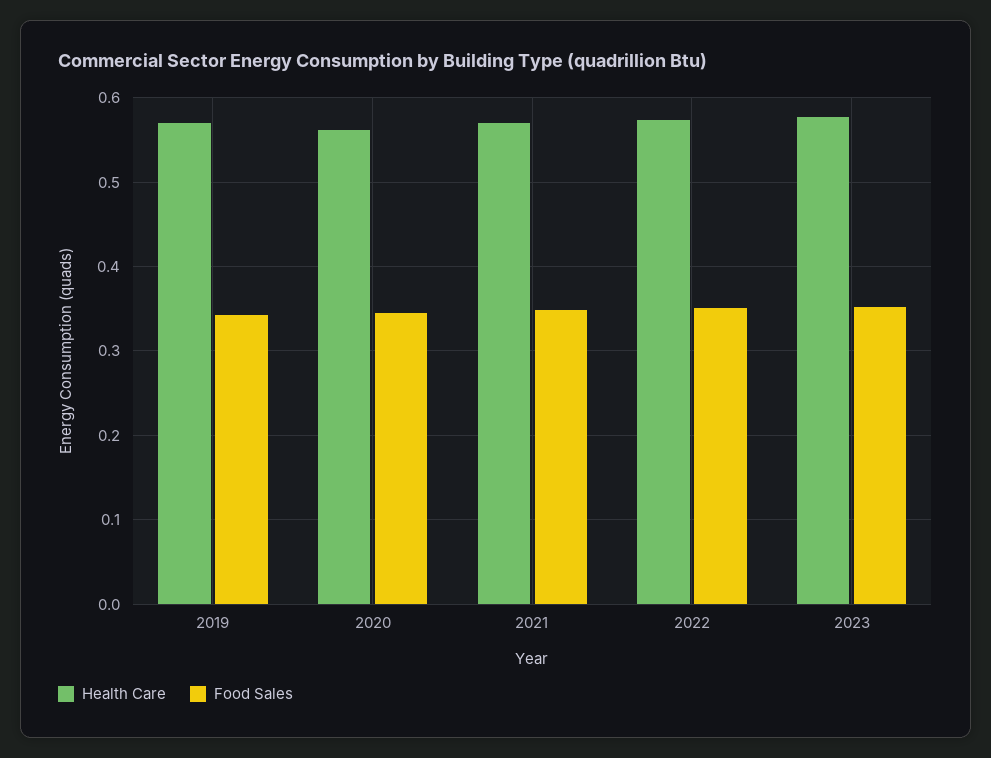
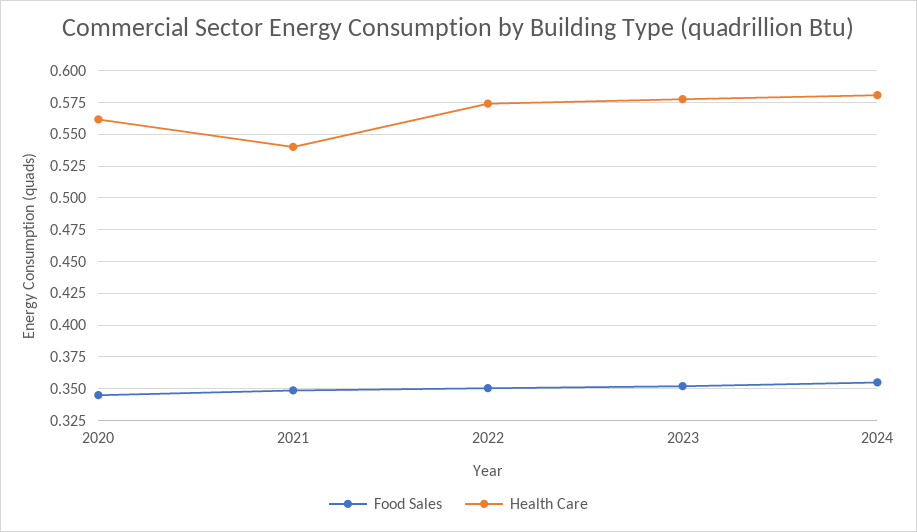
Health Care, 2019: 0.57 -> none
Food Sales, 2019: 0.34 -> none
Health Care, 2021: 0.57 -> 0.54
Food Sales, 2024: none -> 0.355
Health Care, 2024: none -> 0.58

